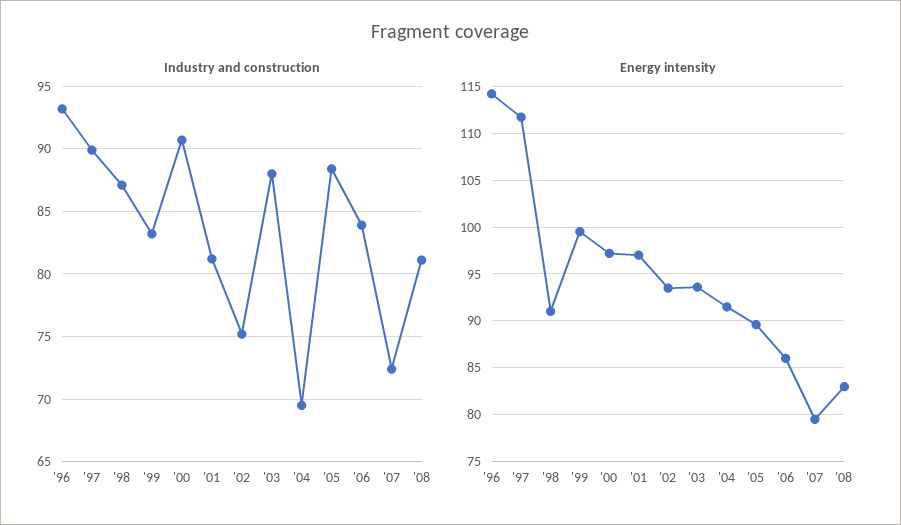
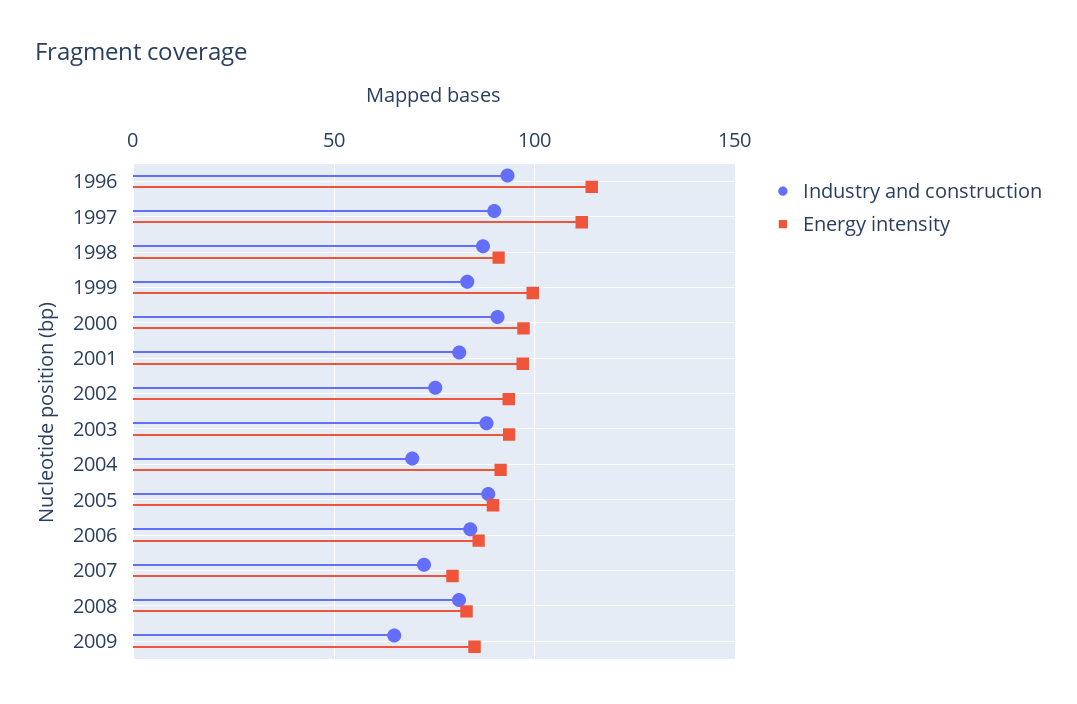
Industry and construction, 2009: none -> 65
Energy intensity, 2009: none -> 85

